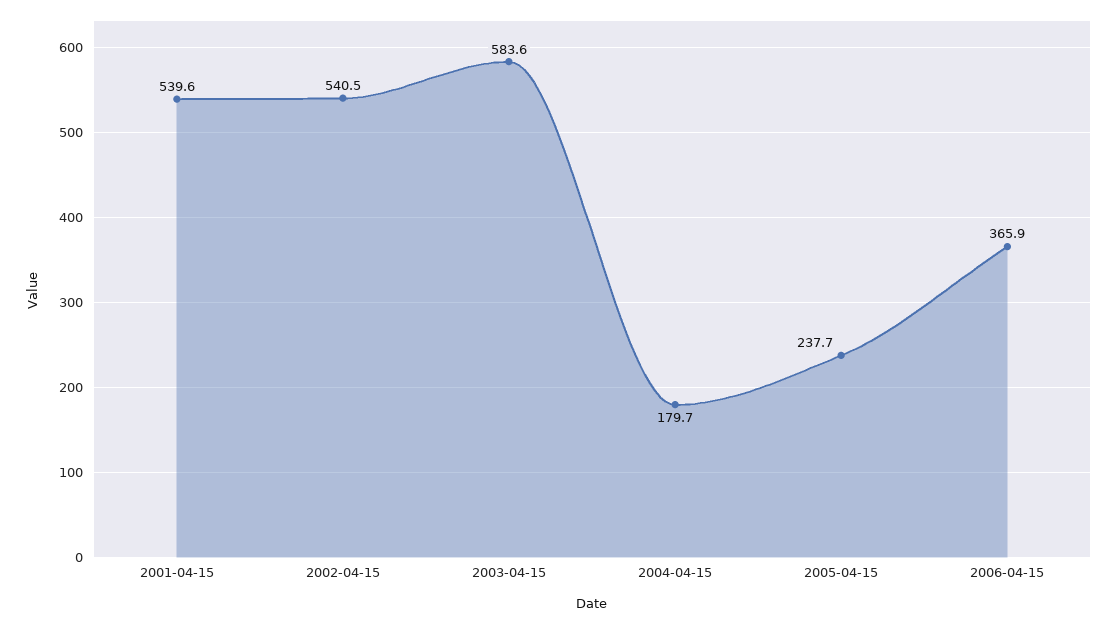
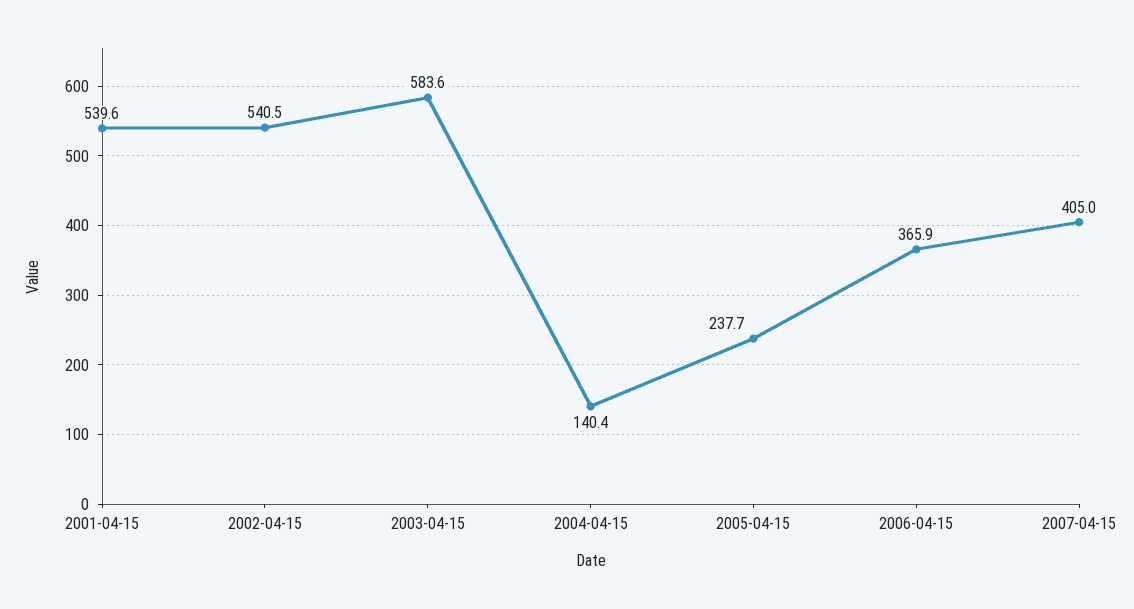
2004-04-15: 179.7 -> 140.4
2007-04-15: none -> 405

